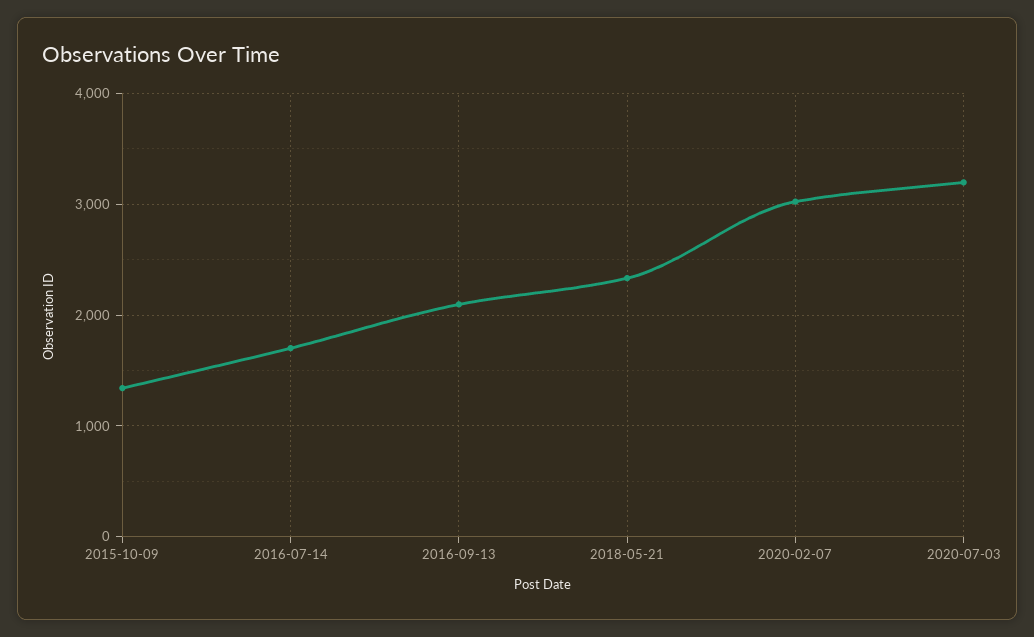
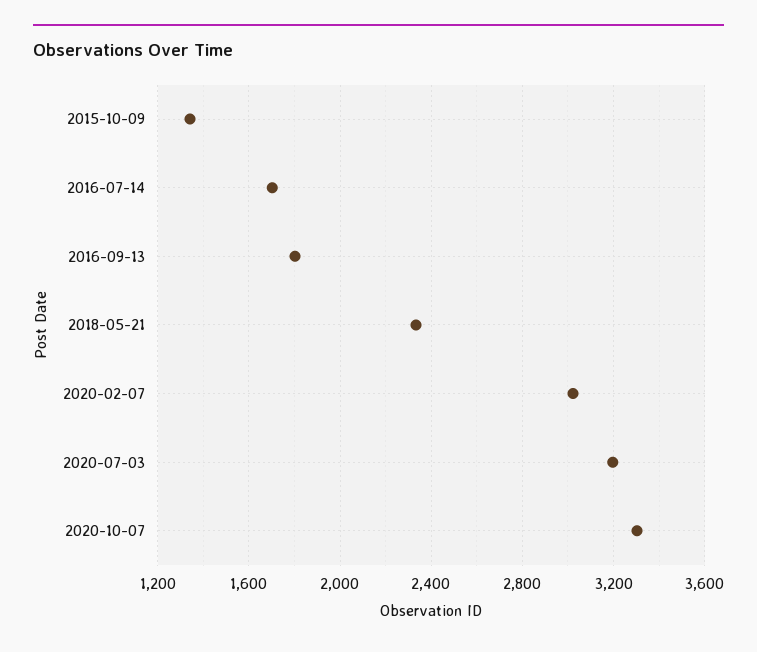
2016-09-13: 2100 -> 1800
2020-10-07: none -> 3300

